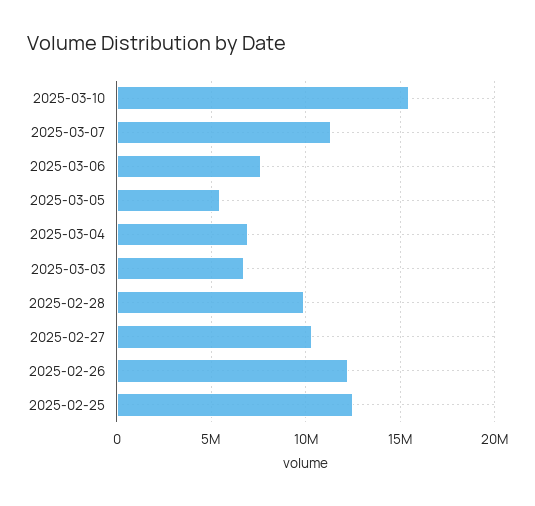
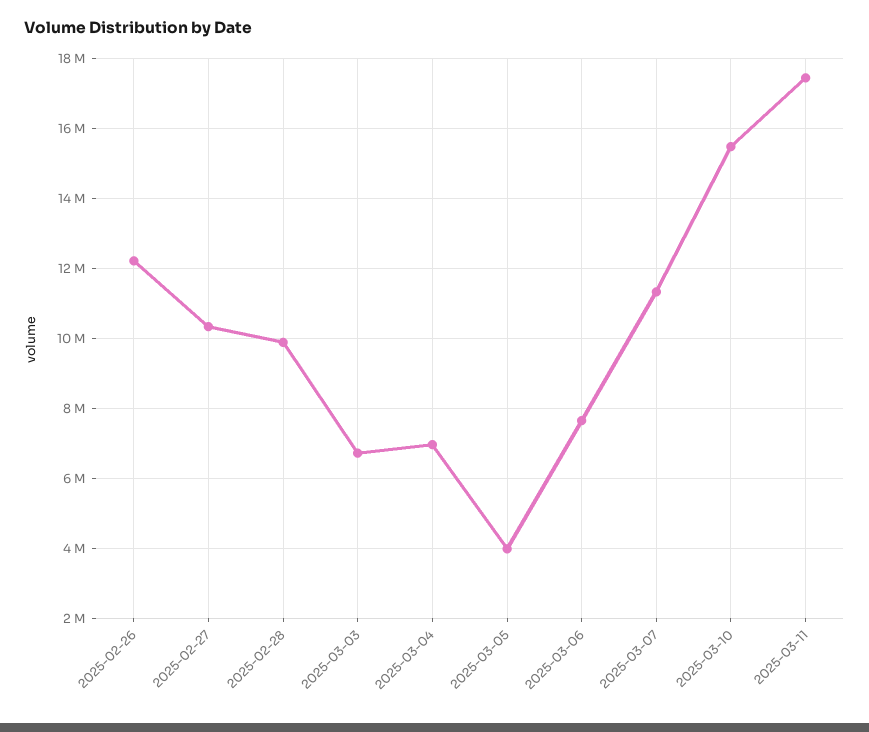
2025-03-05: 5500000 -> 4000000
2025-02-25: 12500000 -> none
2025-03-11: none -> 17400000

